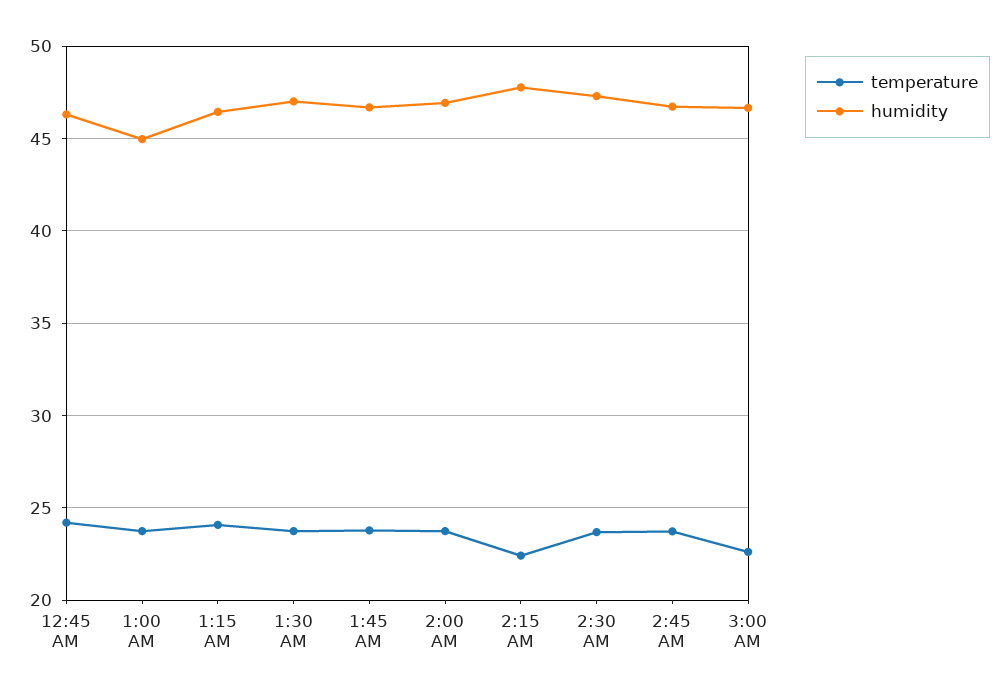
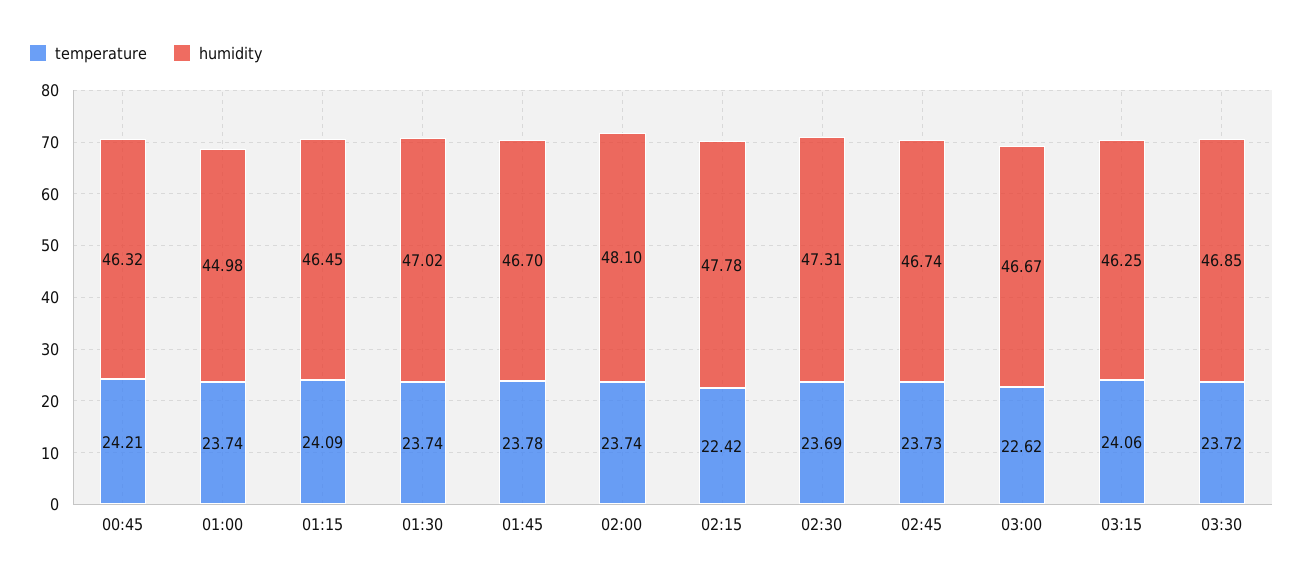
humidity, 2:00 AM: 47 -> 48.1
temperature, 03:15: none -> 24.06
humidity, 03:15: none -> 46.25
temperature, 03:30: none -> 23.72
humidity, 03:30: none -> 46.85

